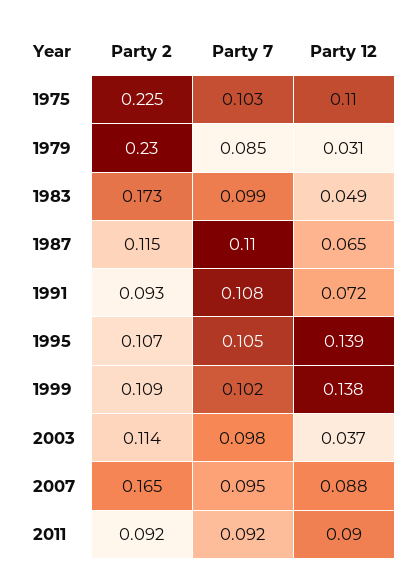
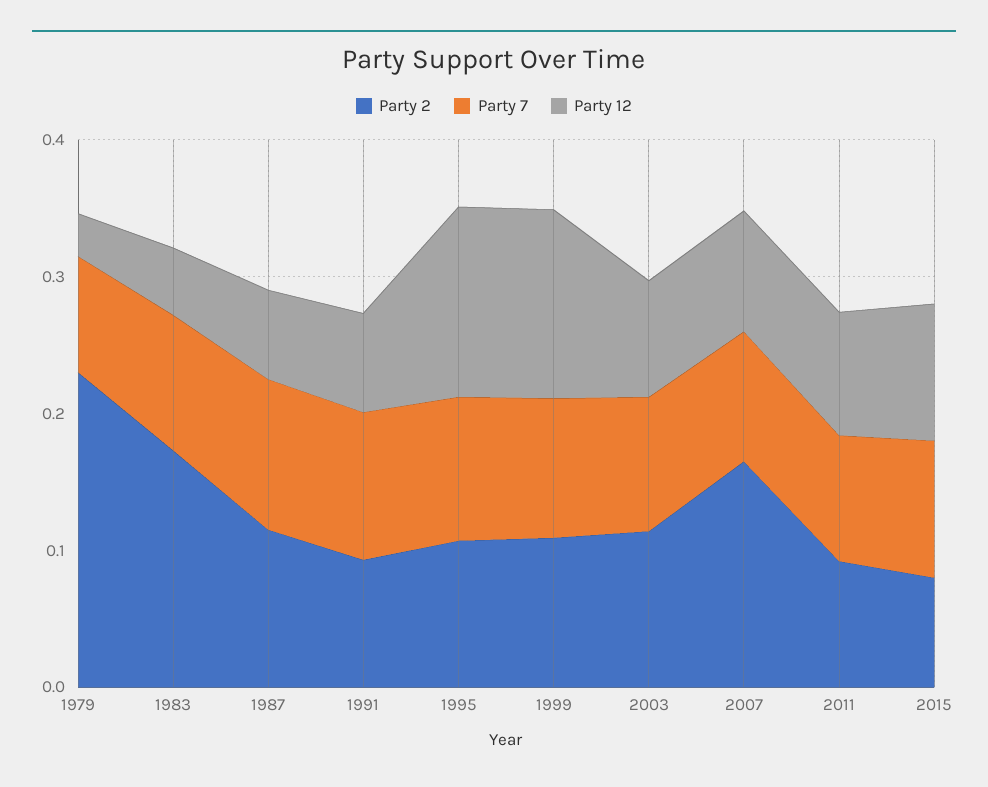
Party 2, 1975: 0.225 -> none
Party 7, 1975: 0.103 -> none
Party 12, 1975: 0.11 -> none
Party 12, 2003: 0.037 -> 0.08
Party 2, 2015: none -> 0.08
Party 7, 2015: none -> 0.1
Party 12, 2015: none -> 0.1

